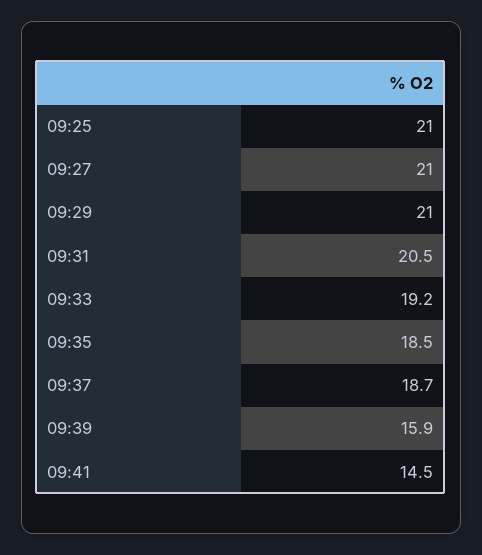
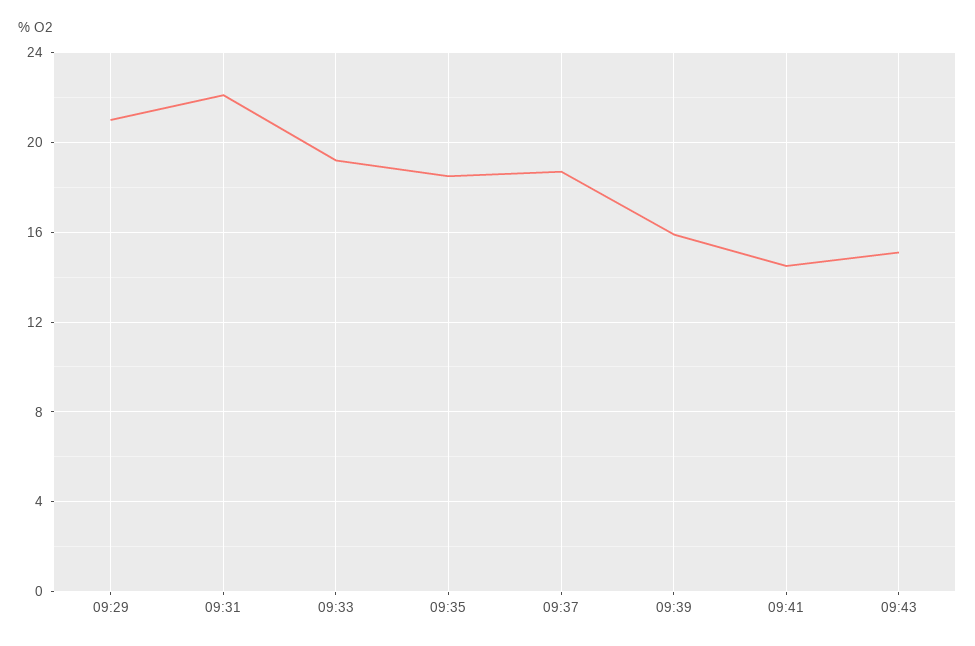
09:25: 21 -> none
09:27: 21 -> none
09:31: 20.5 -> 22
09:43: none -> 15

